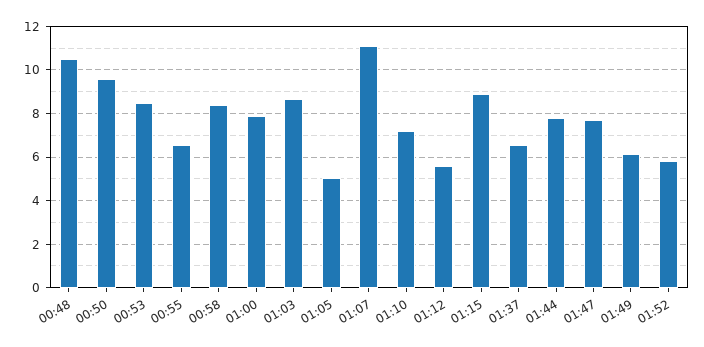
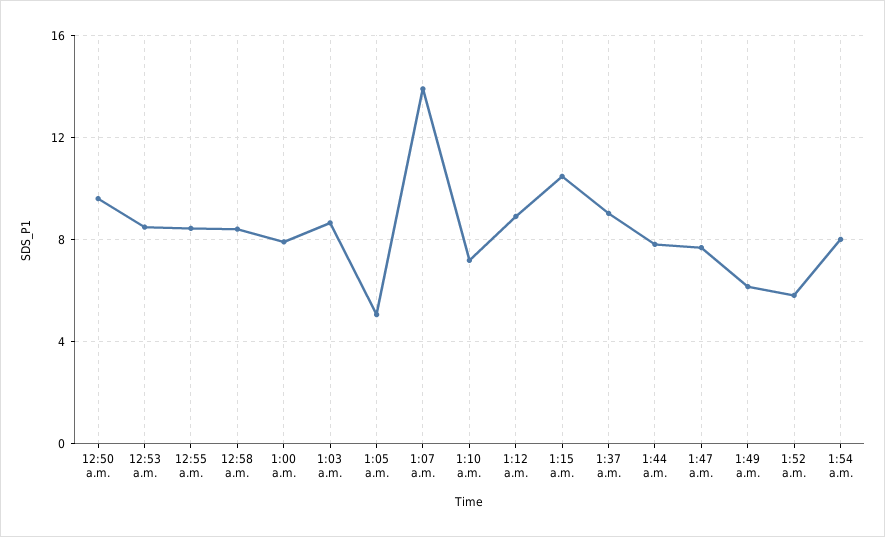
00:48: 10.5 -> none
00:55: 6.5 -> 8.5
01:07: 11 -> 14
01:12: 5.5 -> 9
01:15: 9 -> 10.5
01:37: 6.5 -> 9
1:54 a.m.: none -> 8

